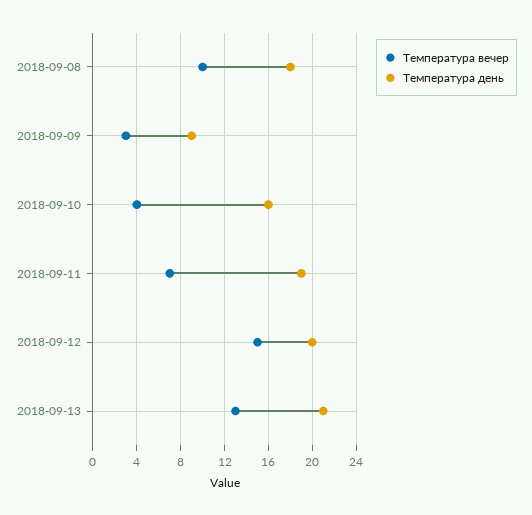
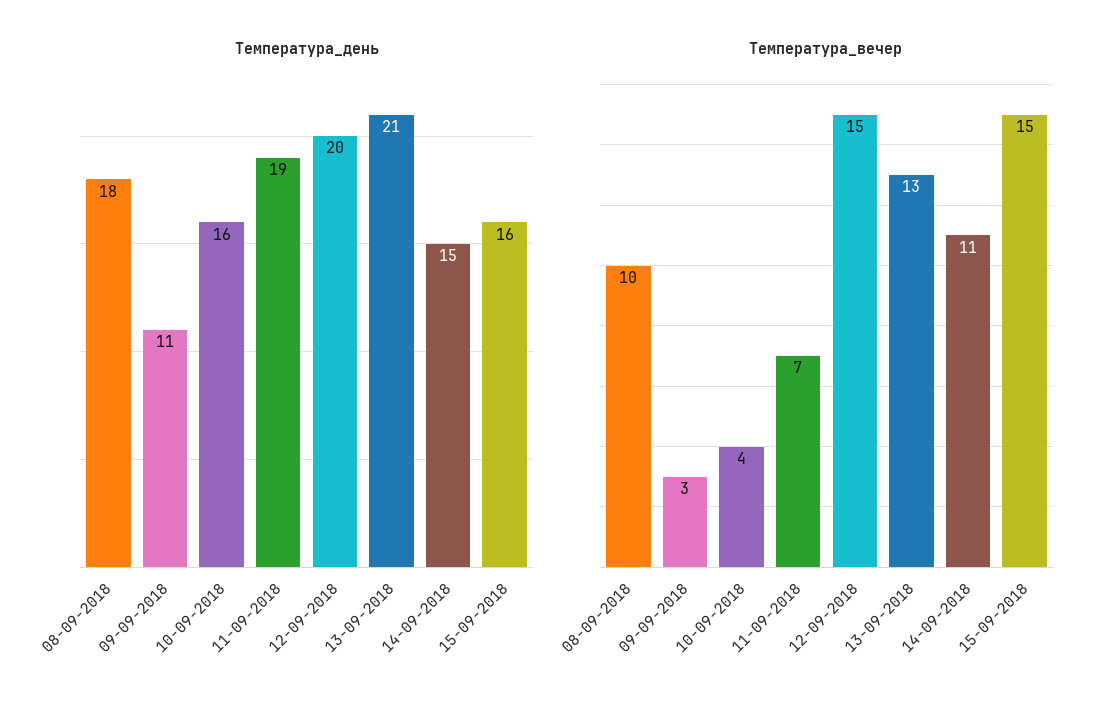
Температура день, 2018-09-09: 9 -> 11
Температура день, 14-09-2018: none -> 15
Температура день, 15-09-2018: none -> 16
Температура вечер, 14-09-2018: none -> 11
Температура вечер, 15-09-2018: none -> 15

